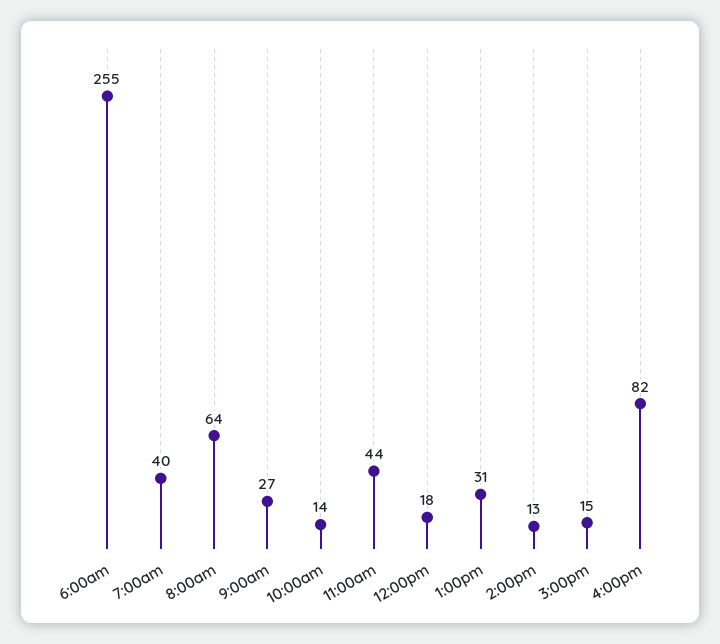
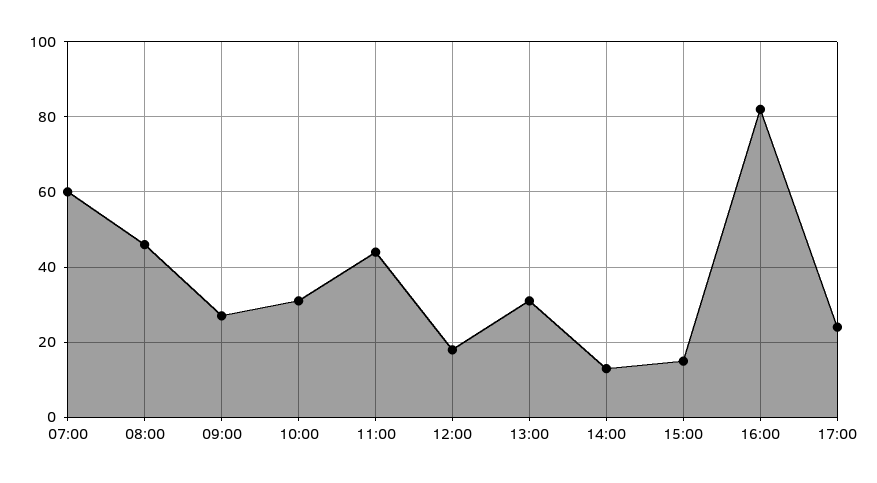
6:00am: 255 -> none
7:00am: 40 -> 60
8:00am: 64 -> 45
10:00am: 14 -> 30
17:00: none -> 25

